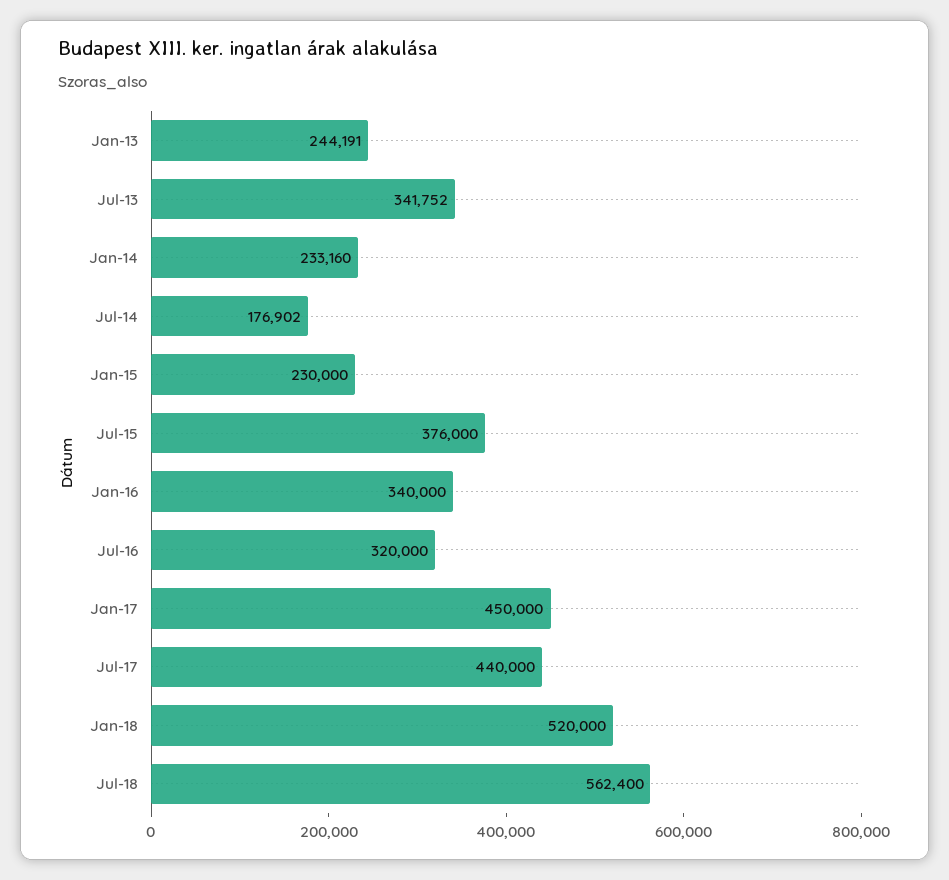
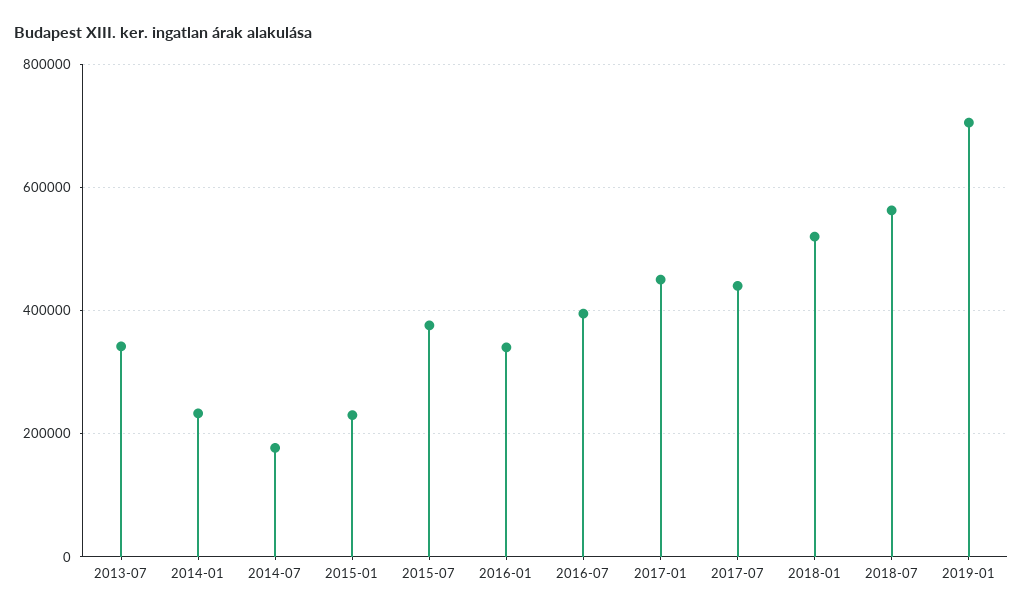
Jan-13: 244191 -> none
Jul-16: 320000 -> 400000
2019-01: none -> 700000

